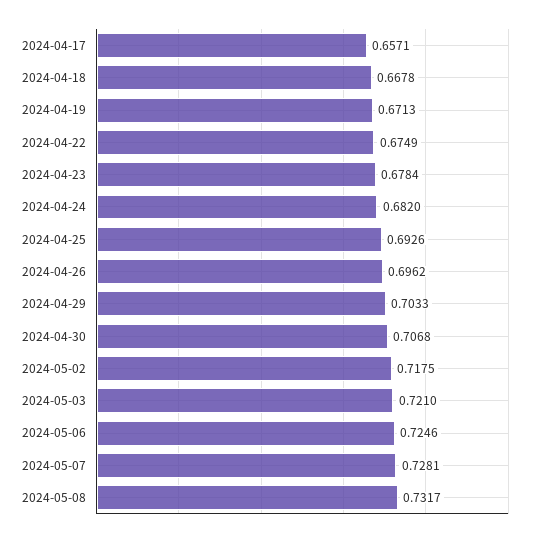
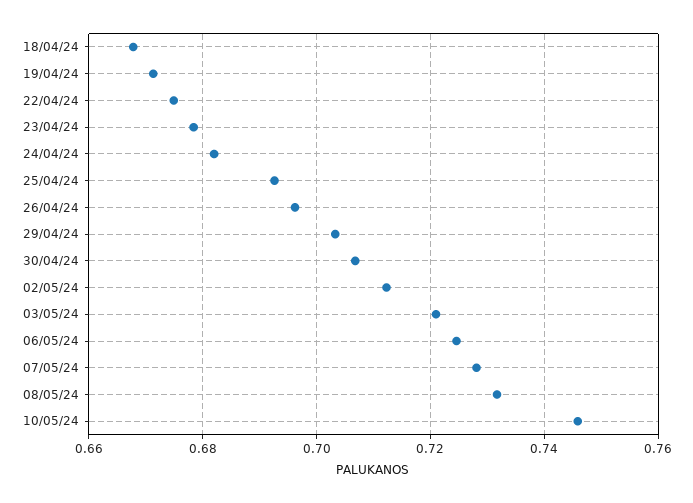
2024-04-17: 0.6571 -> none
2024-05-02: 0.7175 -> 0.712
10/05/24: none -> 0.746

